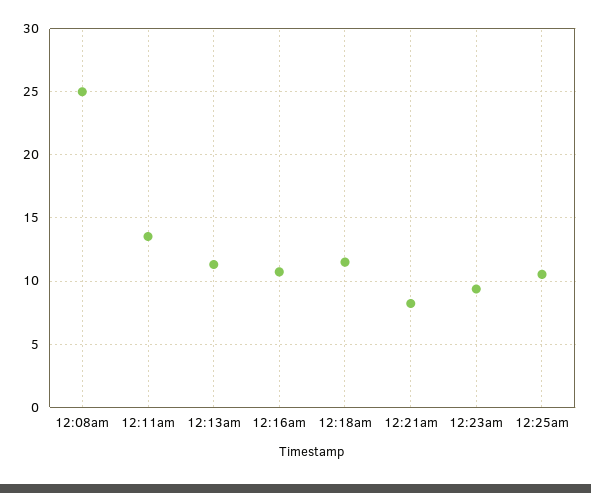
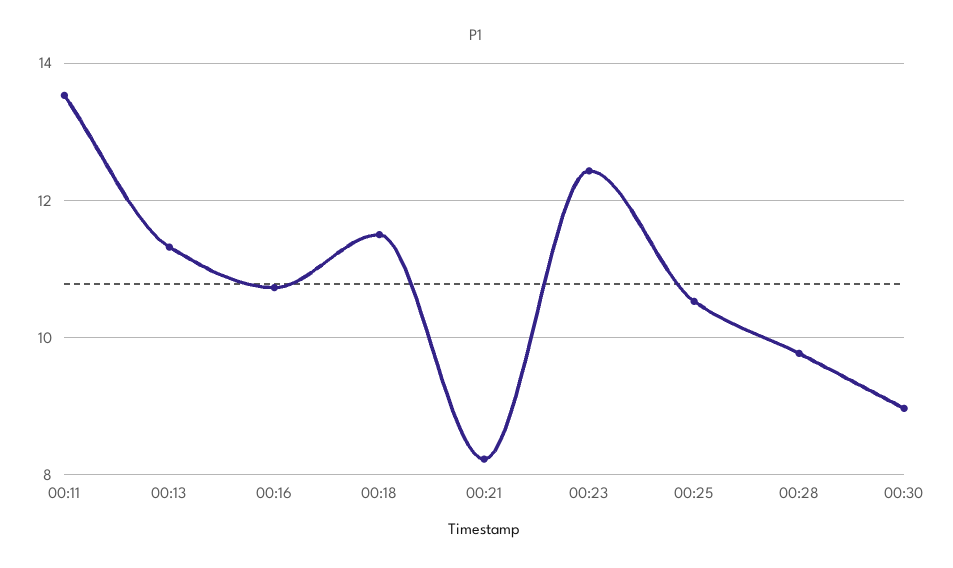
12:08am: 25 -> none
12:23am: 9.5 -> 12.4
00:28: none -> 9.8
00:30: none -> 9

